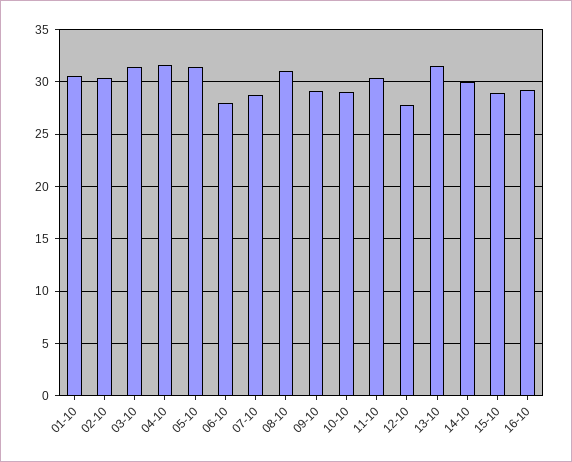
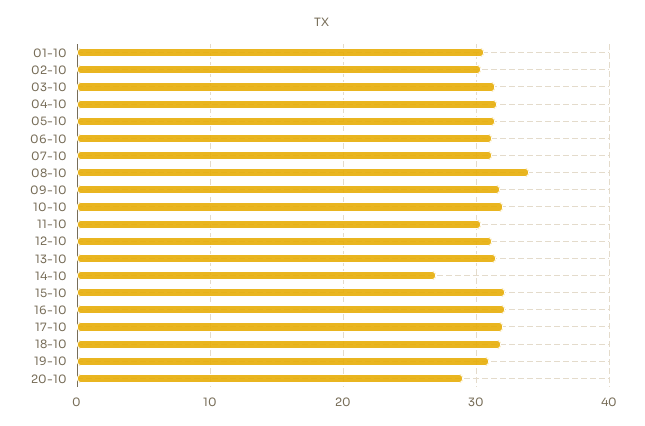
06-10: 28 -> 31
07-10: 29 -> 31
08-10: 31 -> 34
09-10: 29 -> 32
10-10: 29 -> 32
12-10: 28 -> 31
14-10: 30 -> 27
15-10: 29 -> 32
16-10: 29 -> 32
17-10: none -> 32
18-10: none -> 32
19-10: none -> 31
20-10: none -> 29

